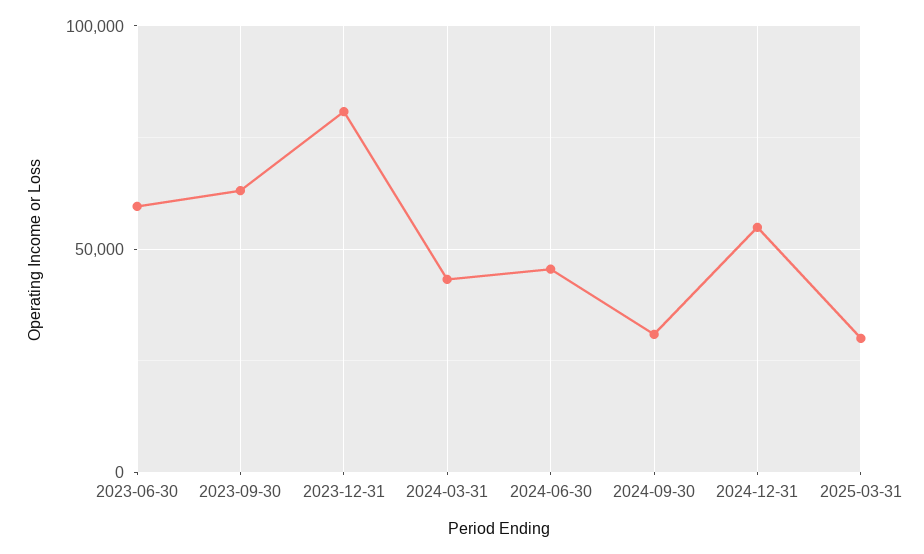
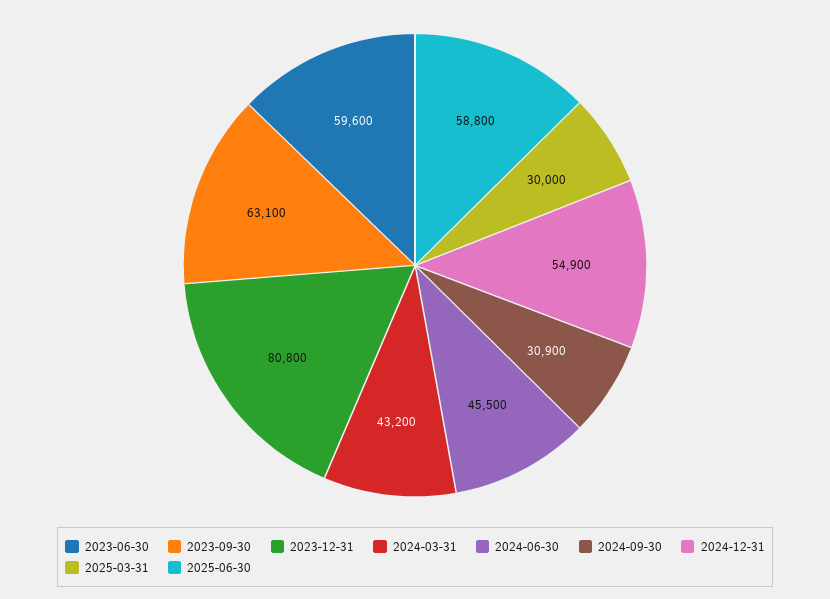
2025-06-30: none -> 58800

